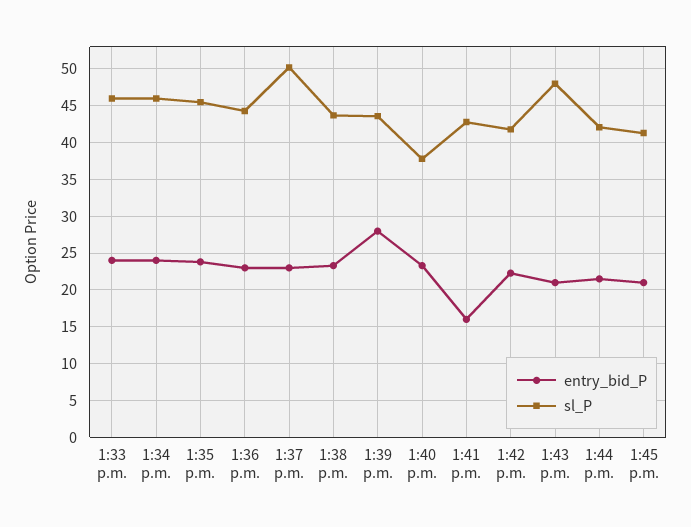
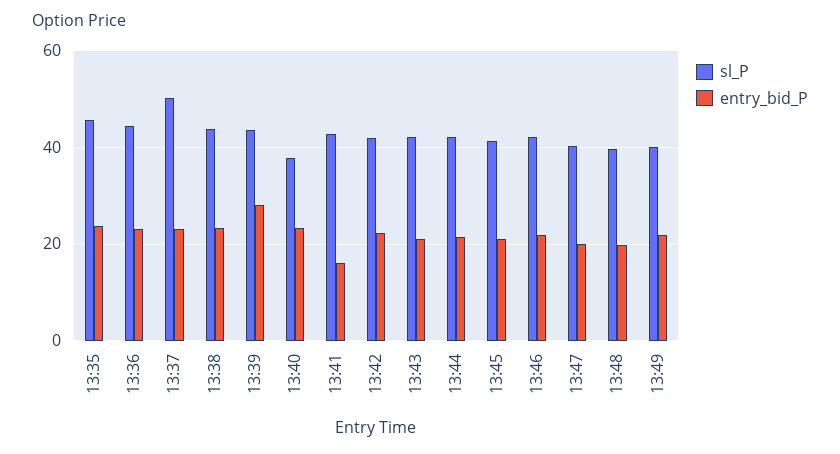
entry_bid_P, 1:33 p.m.: 24 -> none
sl_P, 1:33 p.m.: 46 -> none
entry_bid_P, 1:34 p.m.: 24 -> none
sl_P, 1:34 p.m.: 46 -> none
sl_P, 1:43 p.m.: 48 -> 42
sl_P, 13:46: none -> 42
entry_bid_P, 13:46: none -> 22
sl_P, 13:47: none -> 40
entry_bid_P, 13:47: none -> 20
sl_P, 13:48: none -> 40
entry_bid_P, 13:48: none -> 20
sl_P, 13:49: none -> 40
entry_bid_P, 13:49: none -> 22

